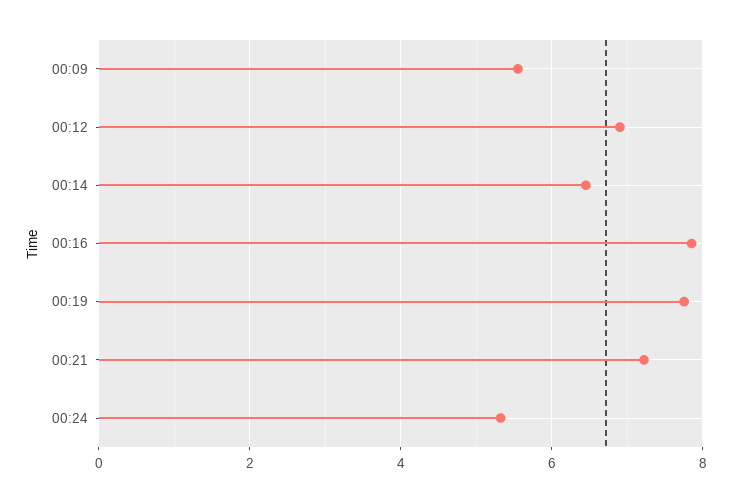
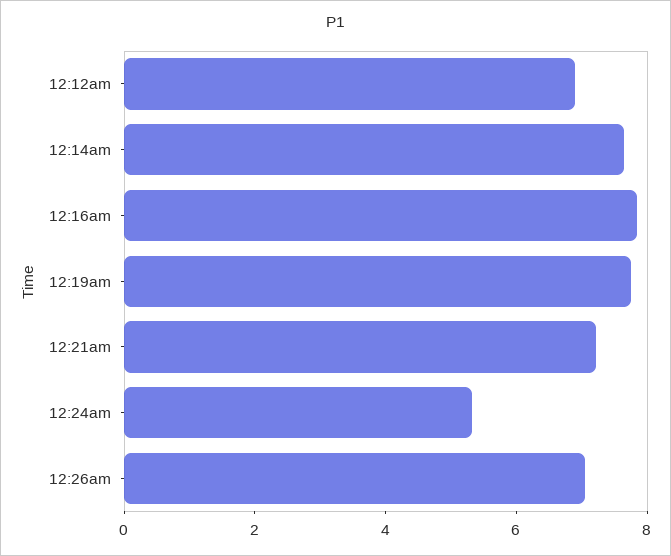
00:09: 5.6 -> none
00:14: 6.4 -> 7.5
12:26am: none -> 7

